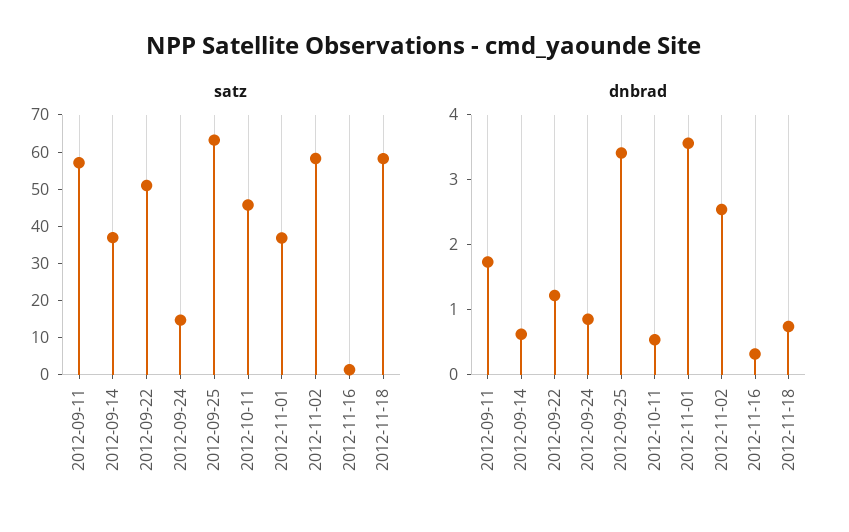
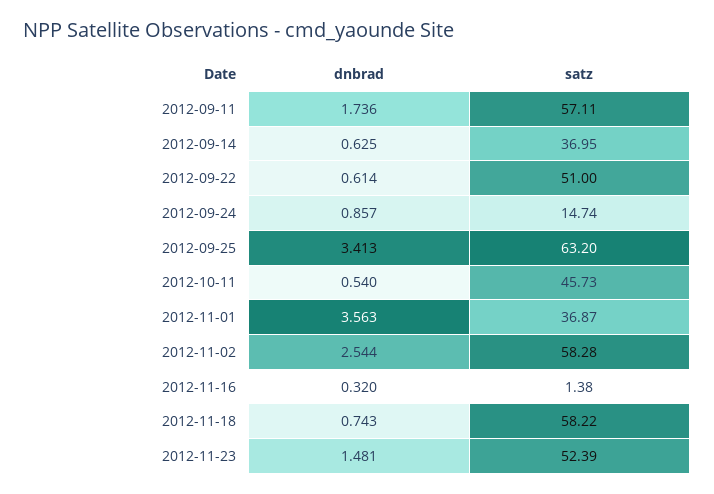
dnbrad, 2012-09-22: 1.2 -> 0.614
dnbrad, 2012-11-23: none -> 1.481
satz, 2012-11-23: none -> 52.39

